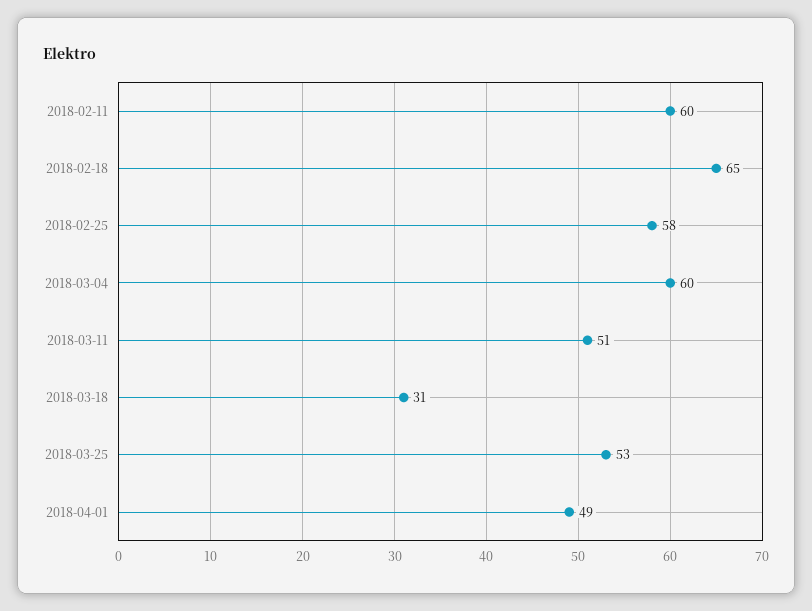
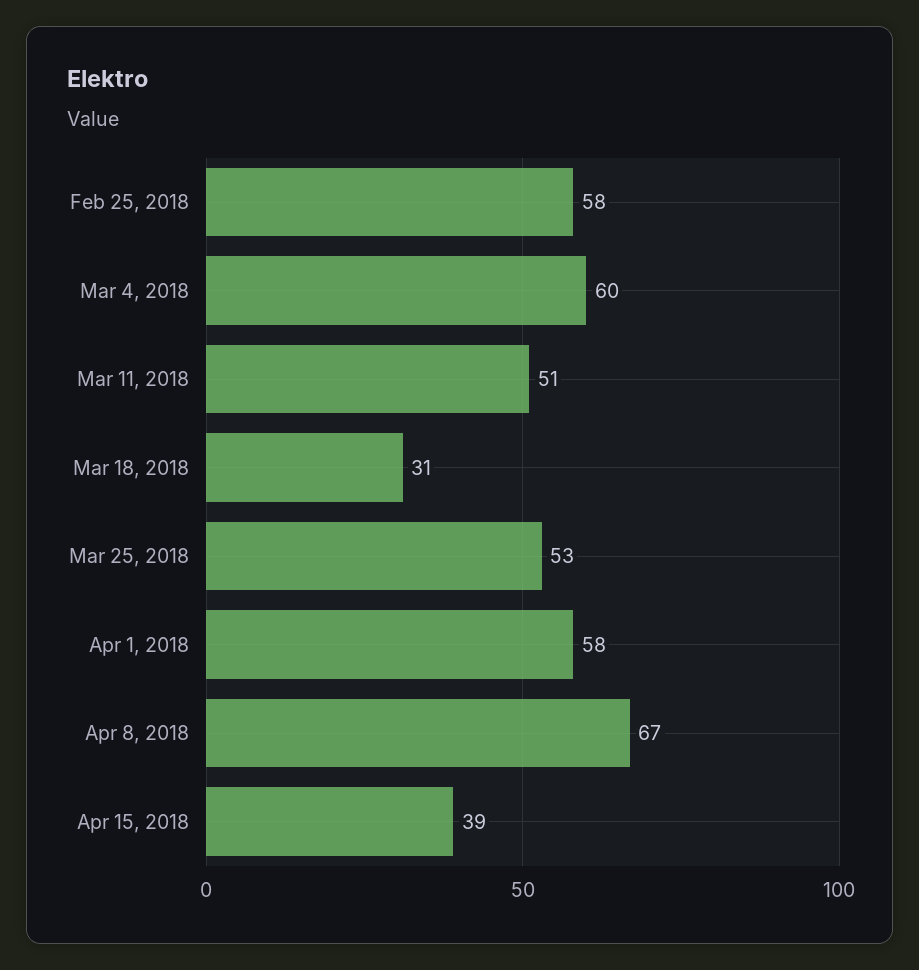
2018-02-11: 60 -> none
2018-02-18: 65 -> none
2018-04-01: 49 -> 58
Apr 8, 2018: none -> 67
Apr 15, 2018: none -> 39

